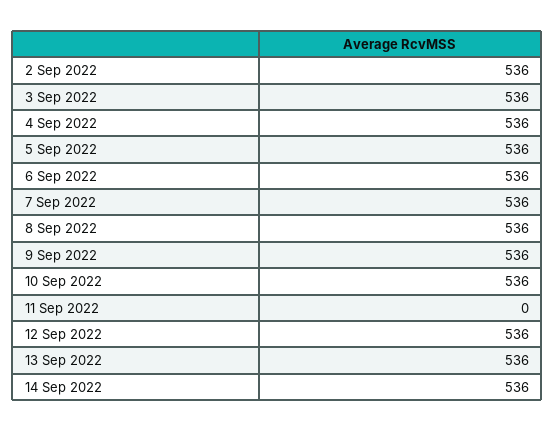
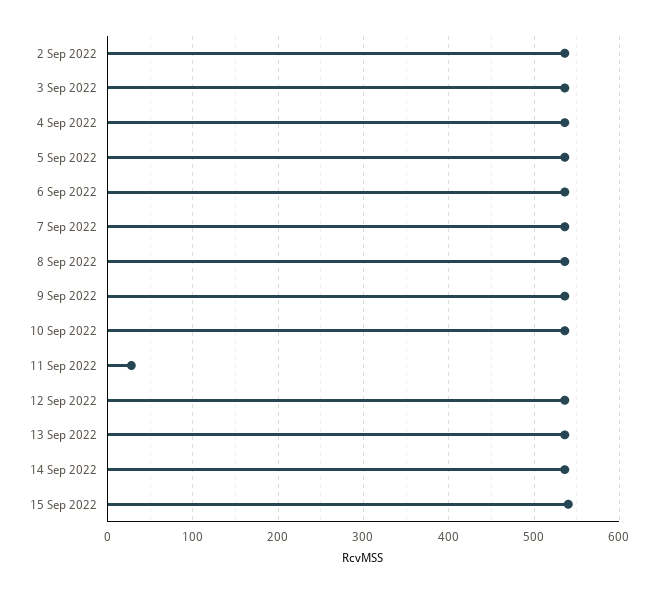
11 Sep 2022: 0 -> 30
15 Sep 2022: none -> 540

